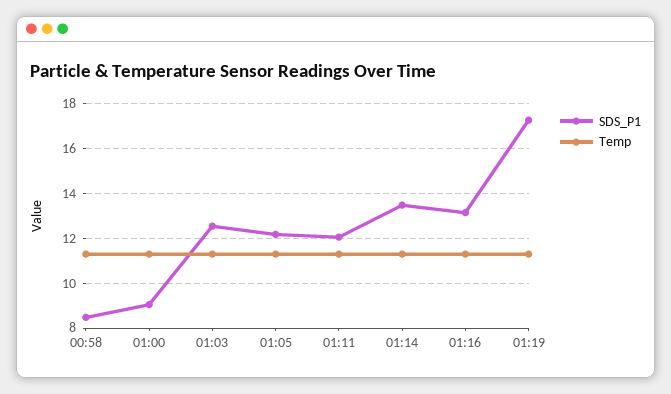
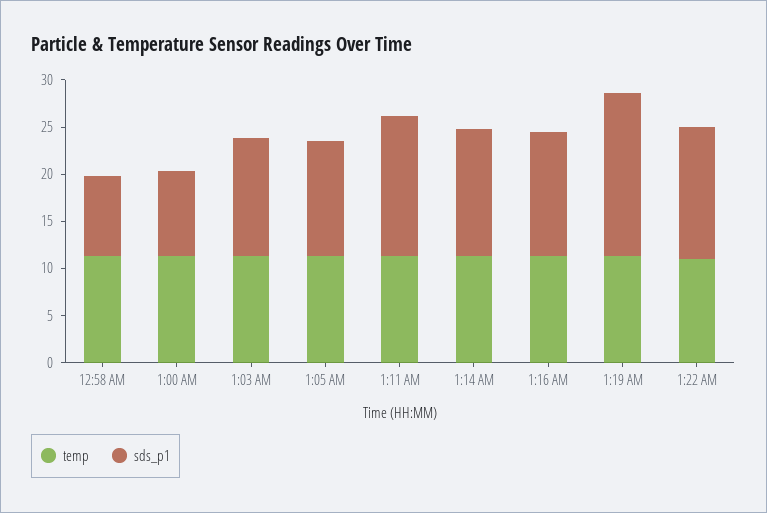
SDS_P1, 01:11: 12 -> 15
Temp, 1:22 AM: none -> 11
SDS_P1, 1:22 AM: none -> 14

